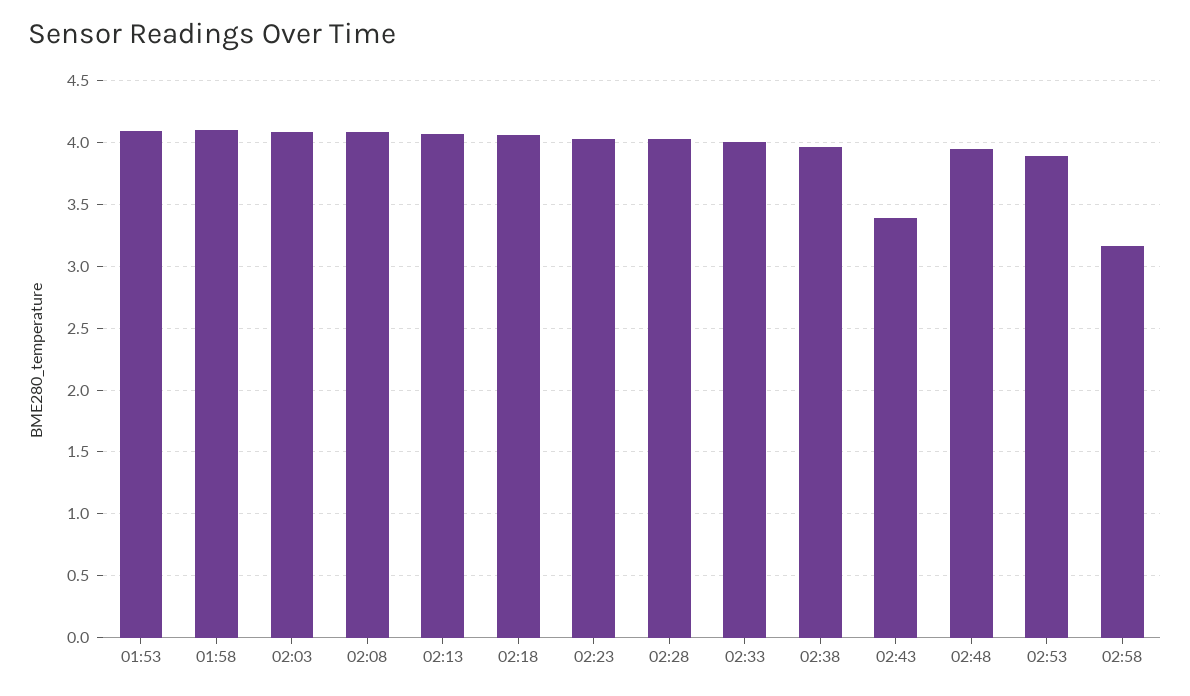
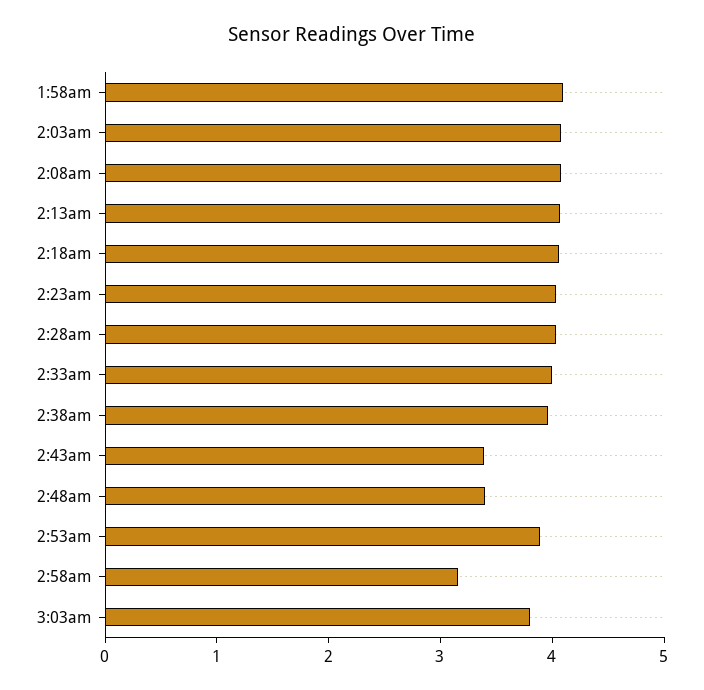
01:53: 4.1 -> none
02:48: 3.95 -> 3.4
3:03am: none -> 3.8

